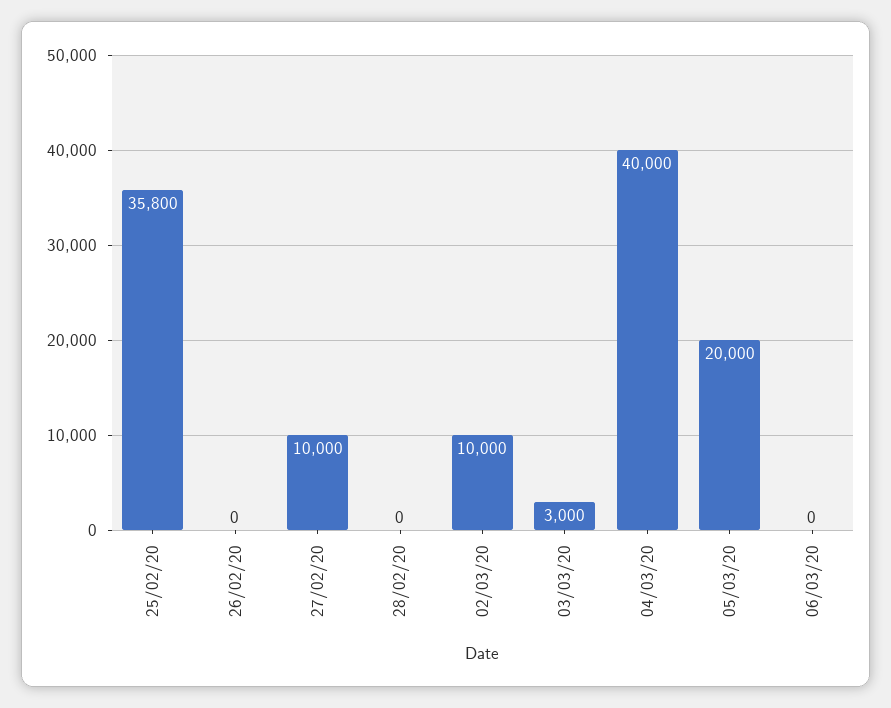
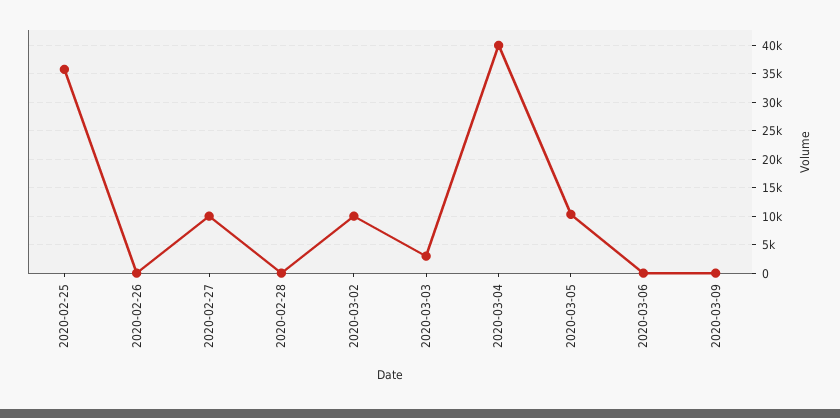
05/03/20: 20000 -> 10000
2020-03-09: none -> 0

